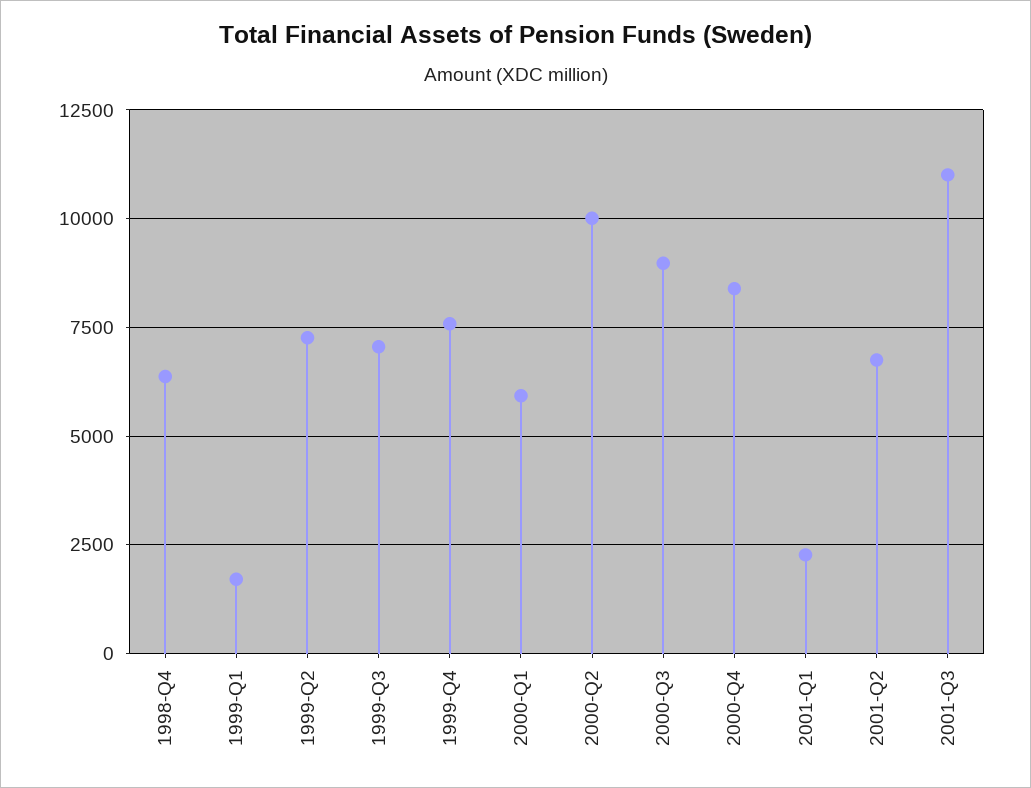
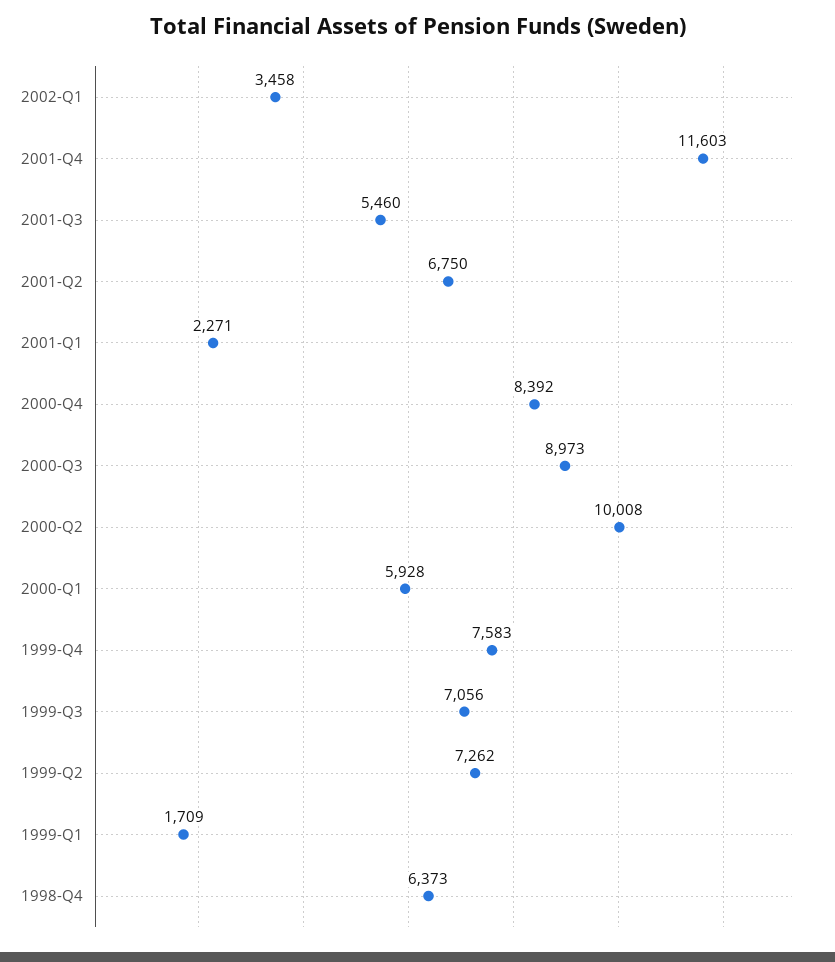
2001-Q3: 11000 -> 5460
2002-Q1: none -> 3458
2001-Q4: none -> 11603

